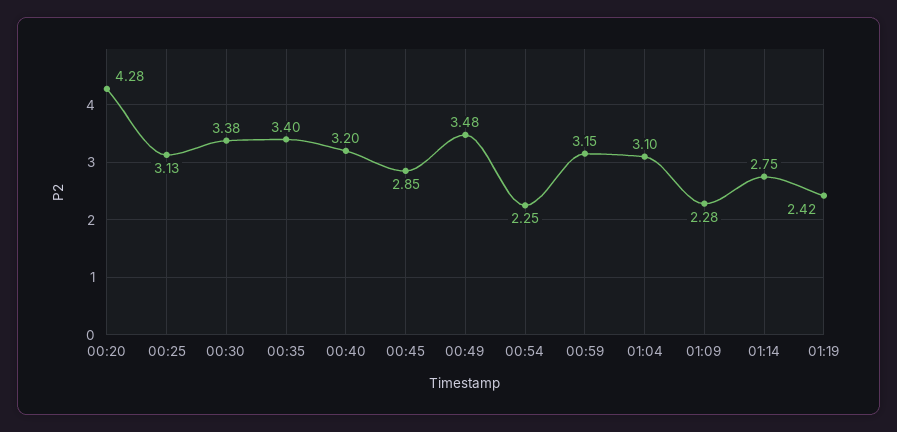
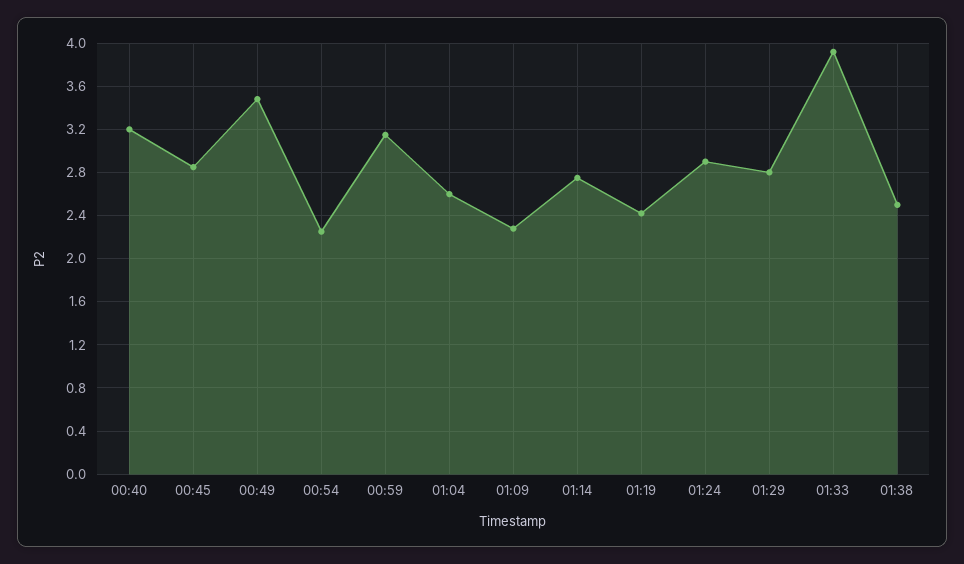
00:20: 4.28 -> none
00:25: 3.13 -> none
00:30: 3.38 -> none
00:35: 3.4 -> none
01:04: 3.1 -> 2.6
01:24: none -> 2.9
01:29: none -> 2.8
01:33: none -> 3.9
01:38: none -> 2.5

